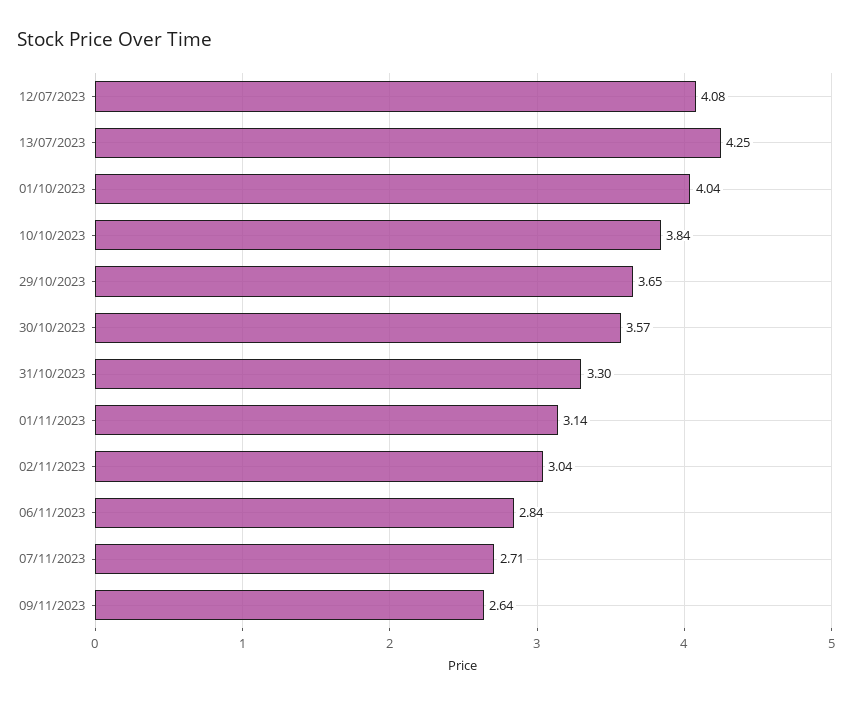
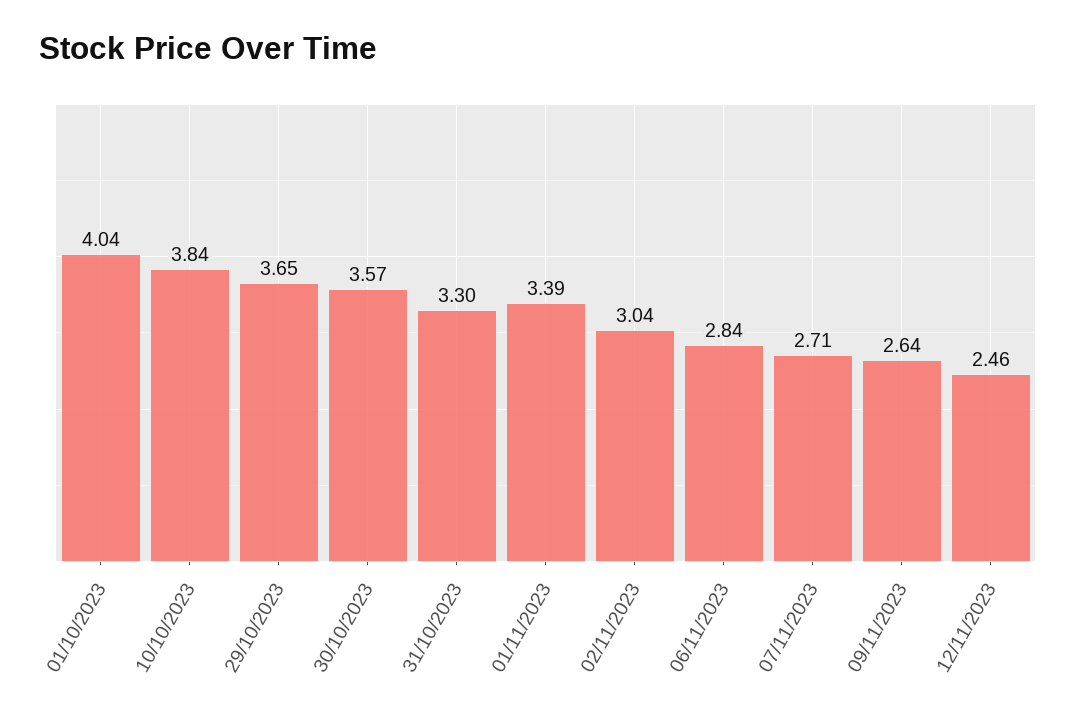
12/07/2023: 4.08 -> none
13/07/2023: 4.25 -> none
01/11/2023: 3.14 -> 3.39
12/11/2023: none -> 2.46

